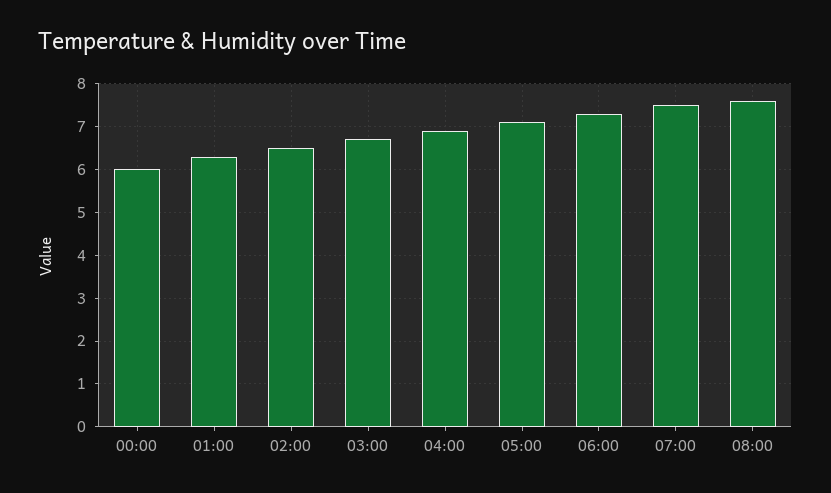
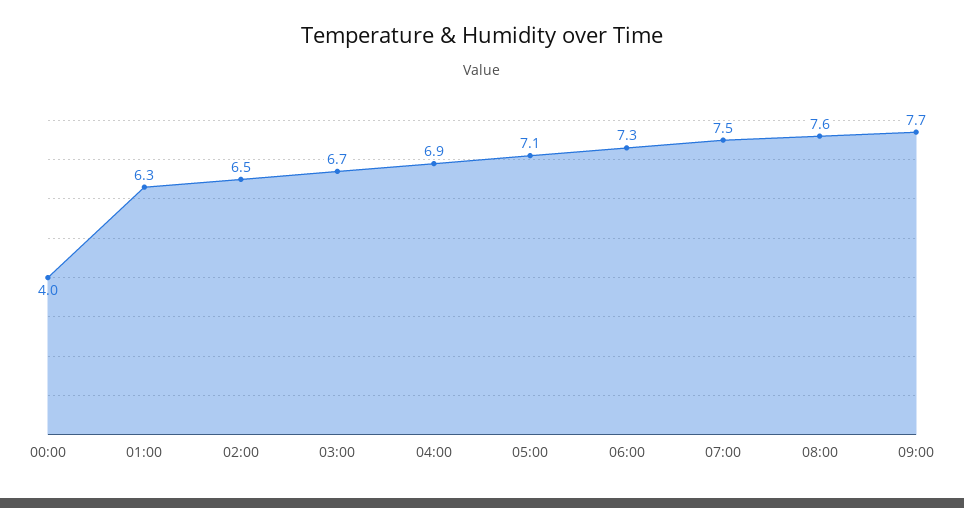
00:00: 6 -> 4
09:00: none -> 7.7

